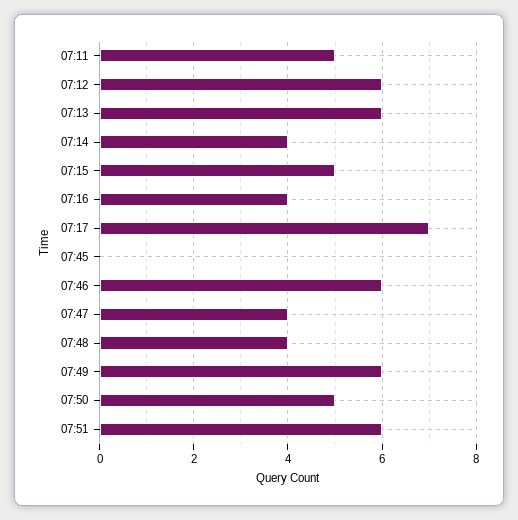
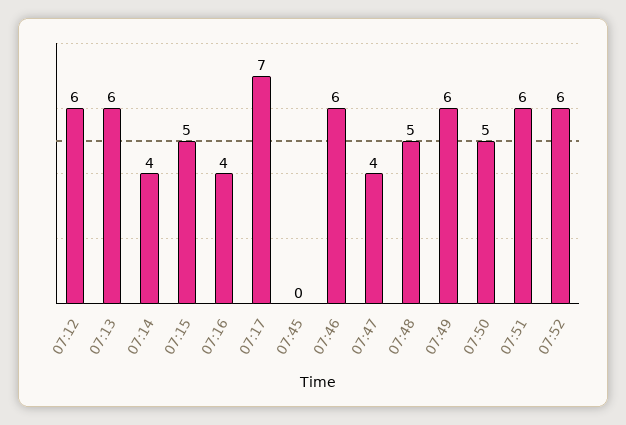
07:11: 5 -> none
07:48: 4 -> 5
07:52: none -> 6

